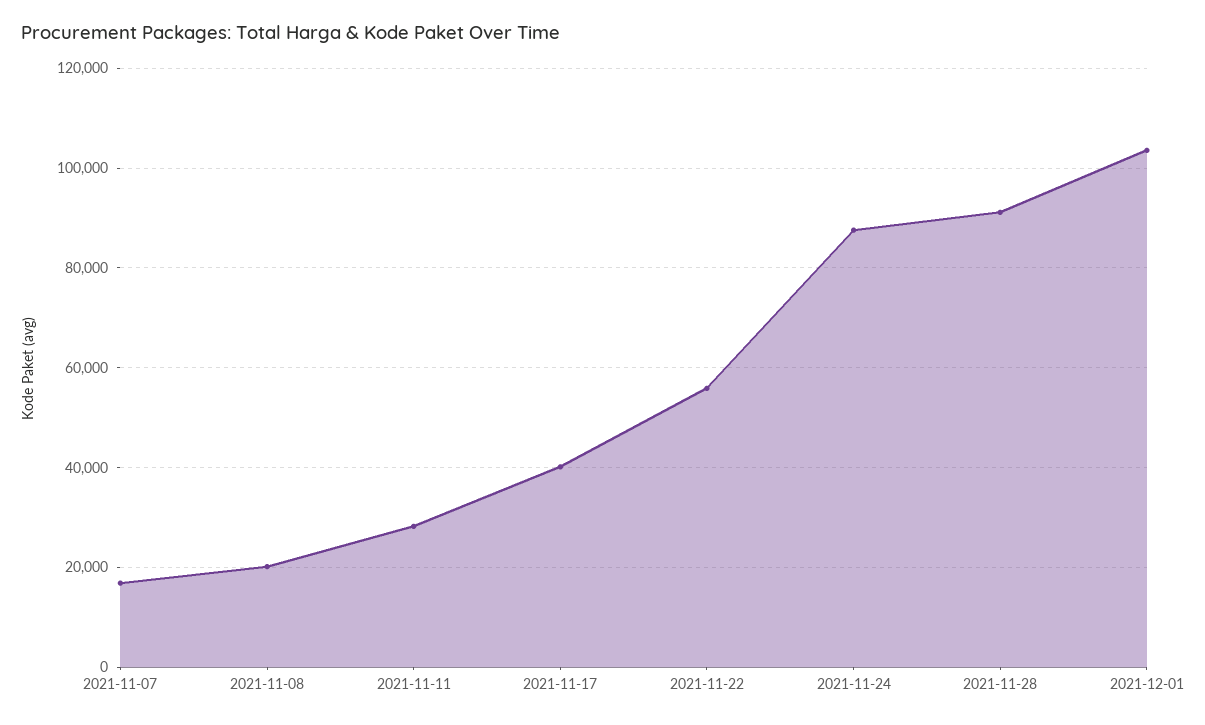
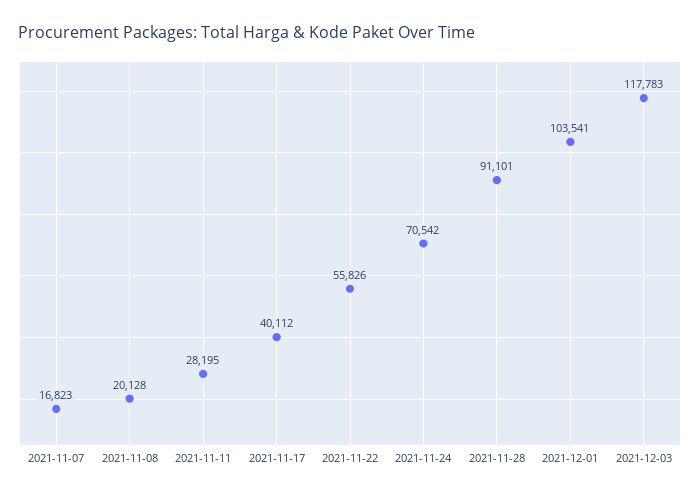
2021-11-24: 88000 -> 70542
2021-12-03: none -> 117783

